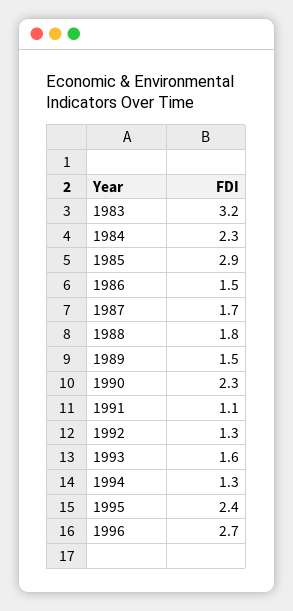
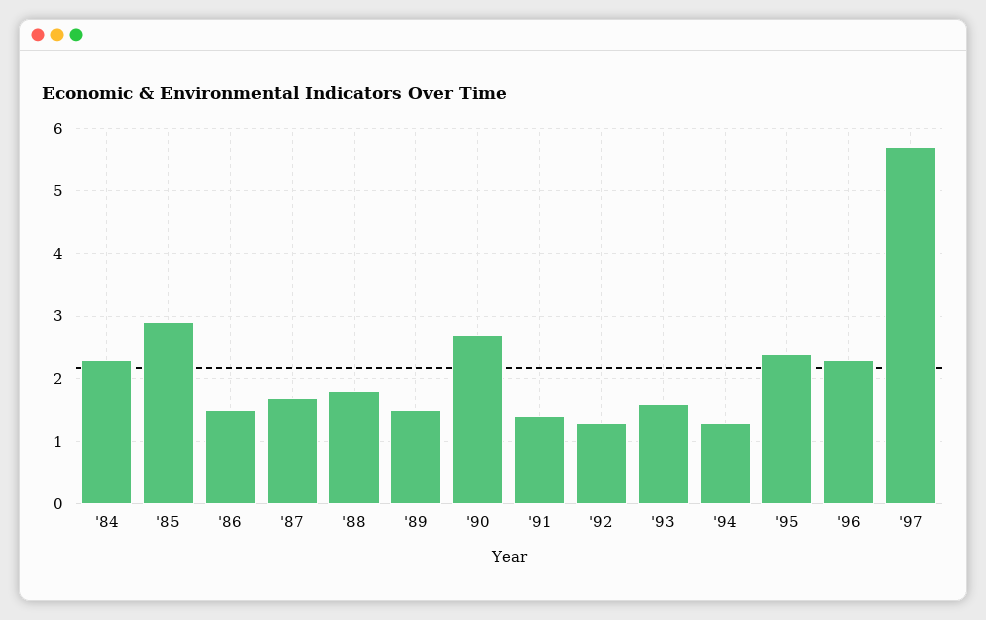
1983: 3.2 -> none
1990: 2.3 -> 2.7
1991: 1.1 -> 1.4
1996: 2.7 -> 2.3
'97: none -> 5.7

